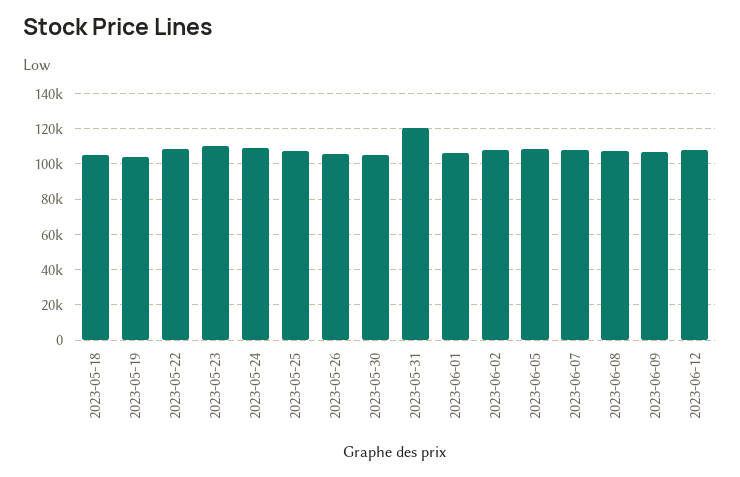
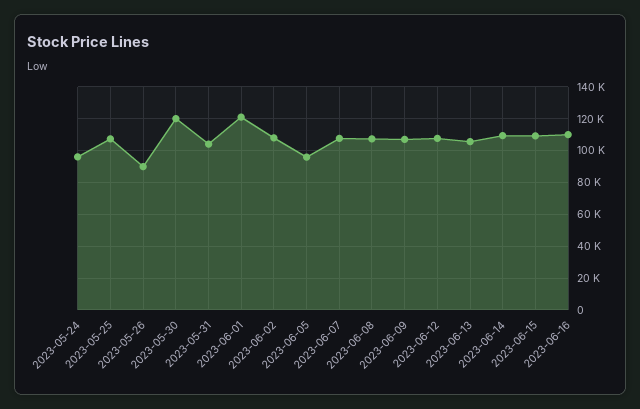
2023-05-18: 105000 -> none
2023-05-19: 105000 -> none
2023-05-22: 110000 -> none
2023-05-23: 110000 -> none
2023-05-24: 110000 -> 95000
2023-05-26: 105000 -> 90000
2023-05-30: 105000 -> 120000
2023-05-31: 120000 -> 105000
2023-06-01: 105000 -> 120000
2023-06-05: 110000 -> 95000
2023-06-13: none -> 105000
2023-06-14: none -> 110000
2023-06-15: none -> 110000
2023-06-16: none -> 110000

